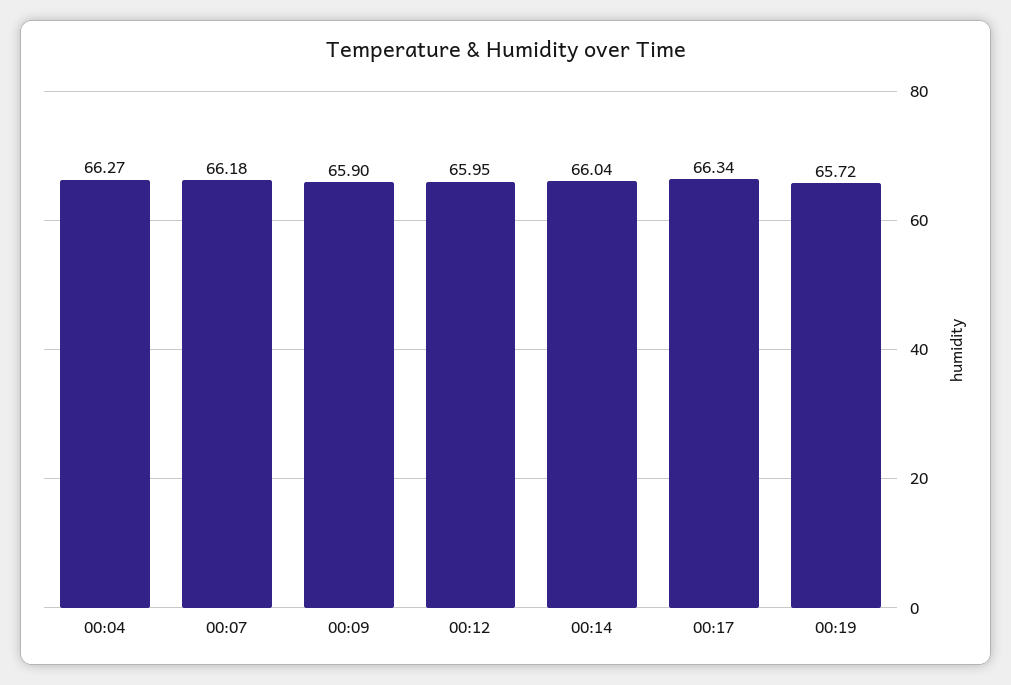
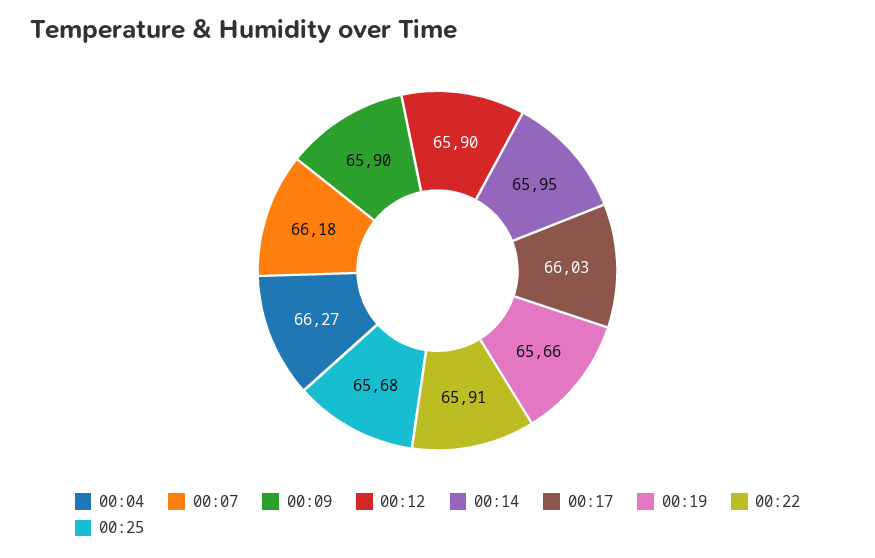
00:12: 65.95 -> 65.9
00:14: 66.04 -> 65.95
00:17: 66.34 -> 66.03
00:19: 65.72 -> 65.66
00:22: none -> 65.91
00:25: none -> 65.68

